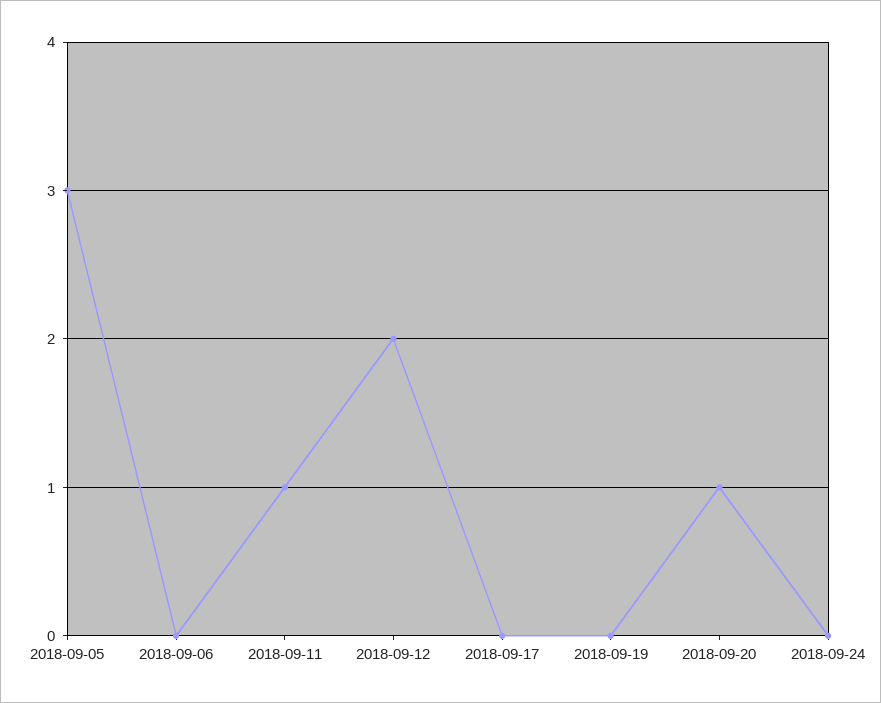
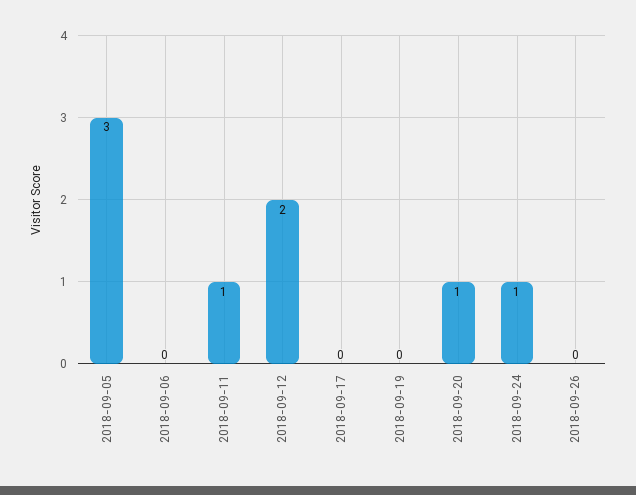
2018-09-24: 0 -> 1
2018-09-26: none -> 0

